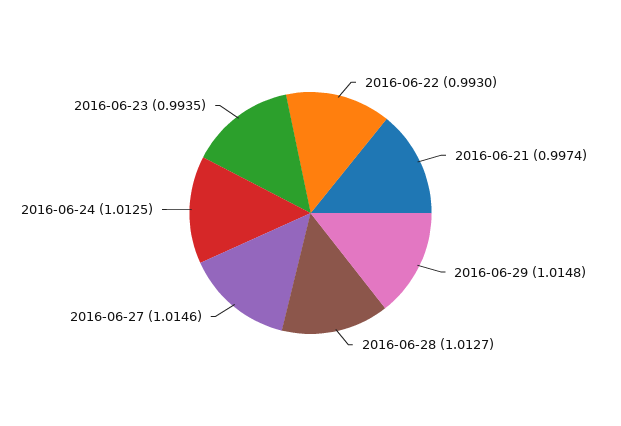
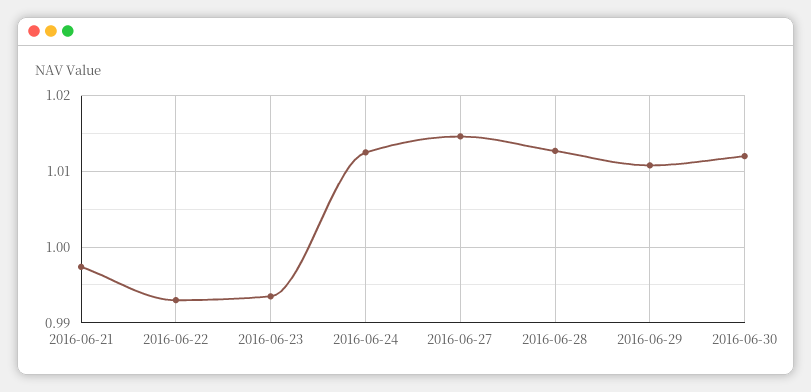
2016-06-29: 1.0148 -> 1.011
2016-06-30: none -> 1.012

